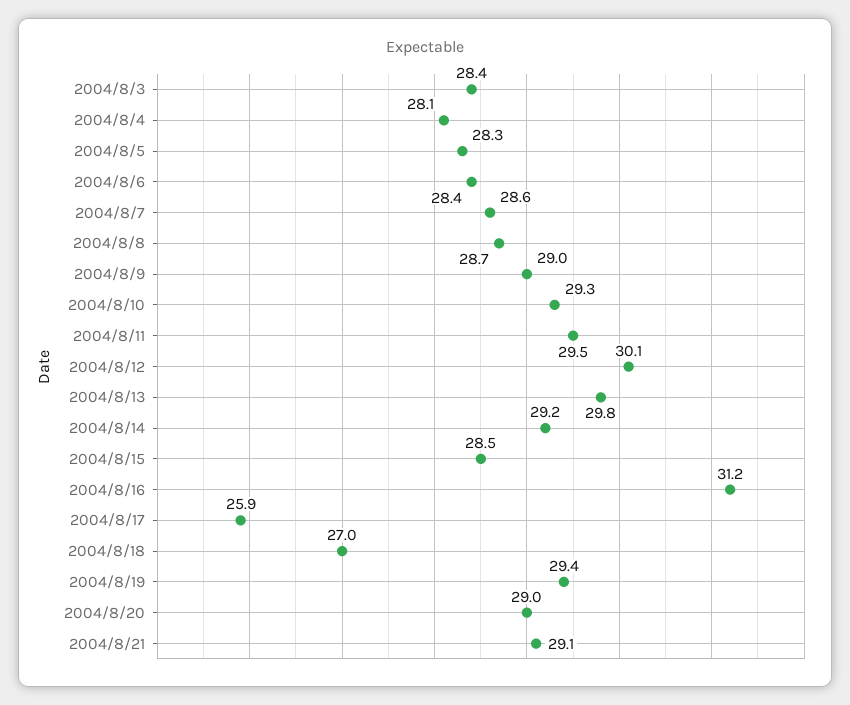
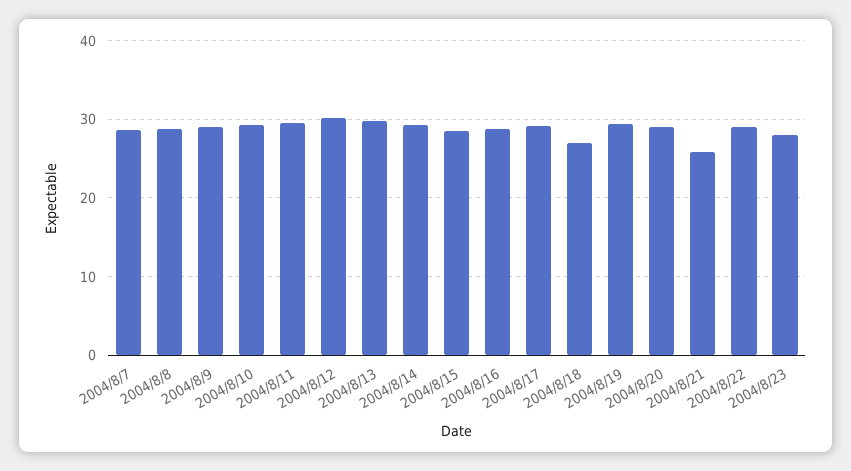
2004/8/3: 28.4 -> none
2004/8/4: 28.1 -> none
2004/8/5: 28.3 -> none
2004/8/6: 28.4 -> none
2004/8/16: 31.2 -> 29
2004/8/17: 25.9 -> 29
2004/8/21: 29.1 -> 26
2004/8/22: none -> 29
2004/8/23: none -> 28

